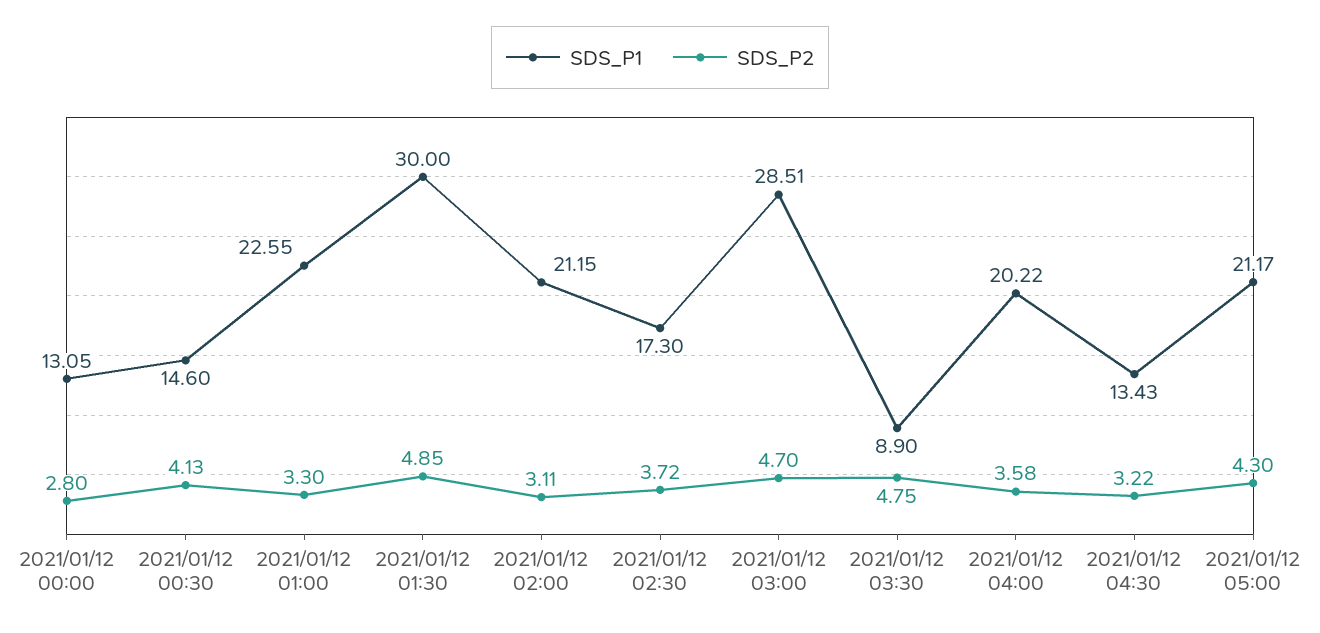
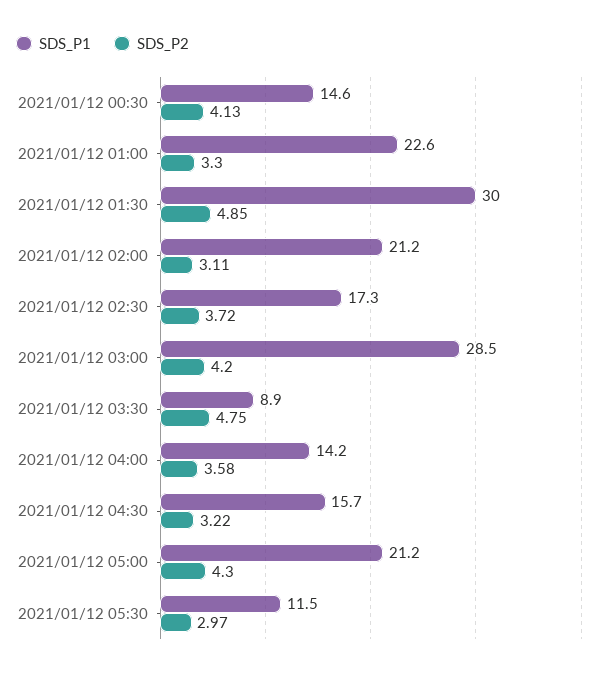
SDS_P1, 2021/01/12 00:00: 13.05 -> none
SDS_P2, 2021/01/12 00:00: 2.8 -> none
SDS_P2, 2021/01/12 03:00: 4.7 -> 4.2
SDS_P1, 2021/01/12 04:00: 20.22 -> 14.2
SDS_P1, 2021/01/12 04:30: 13.43 -> 15.7
SDS_P1, 2021/01/12 05:30: none -> 11.5
SDS_P2, 2021/01/12 05:30: none -> 2.97

